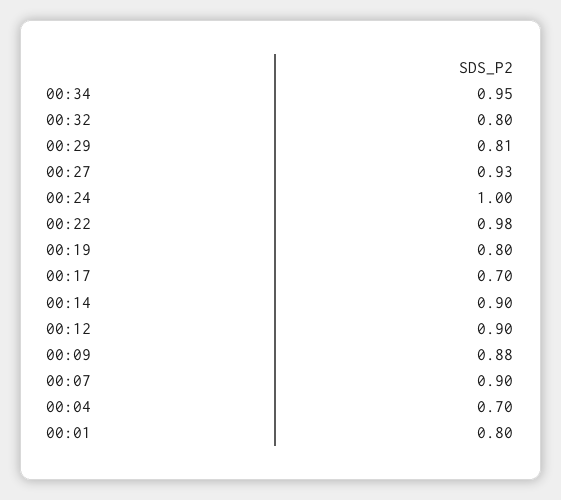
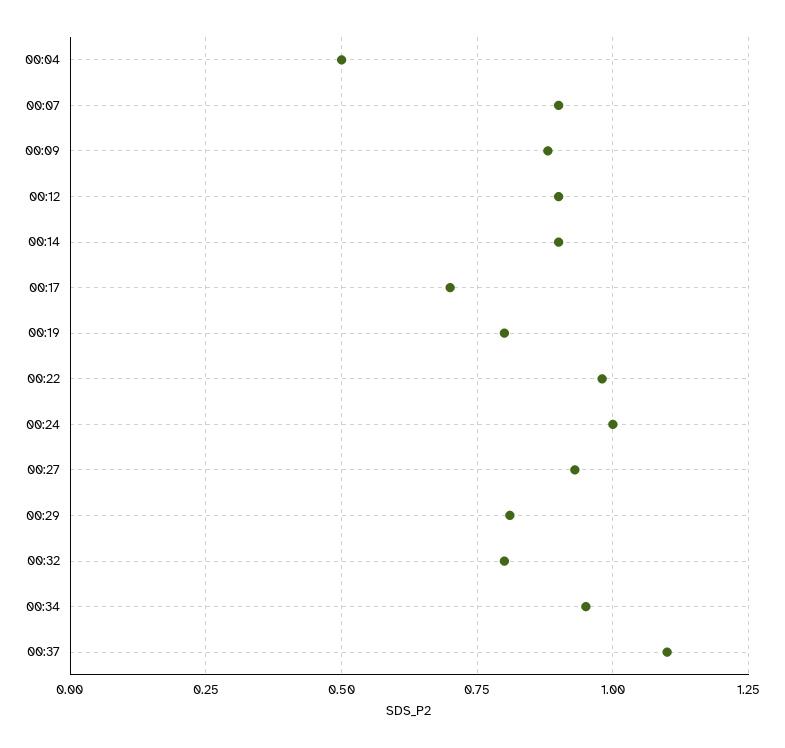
00:04: 0.7 -> 0.5
00:01: 0.8 -> none
00:37: none -> 1.1

